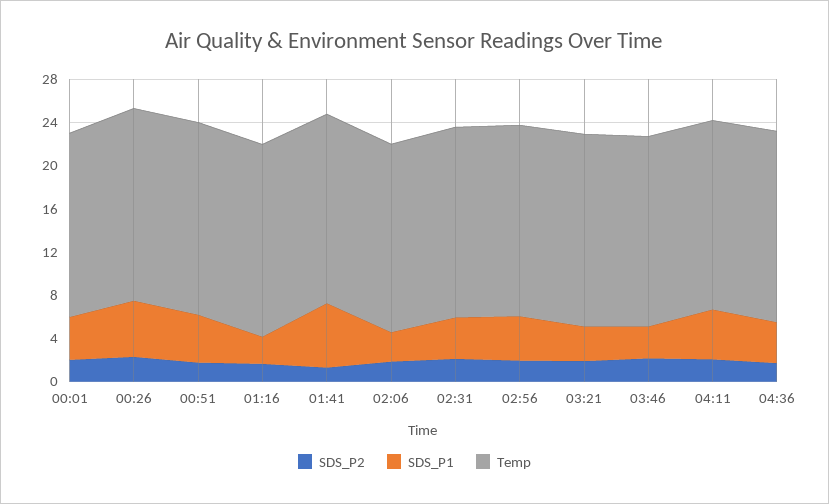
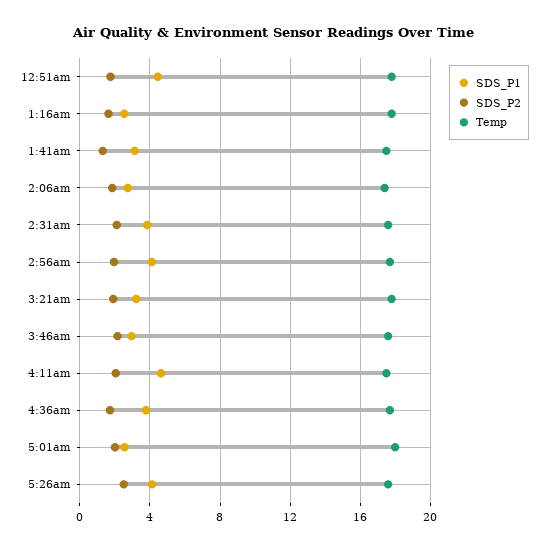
SDS_P2, 00:01: 2 -> none
SDS_P1, 00:01: 4 -> none
Temp, 00:01: 17 -> none
SDS_P2, 00:26: 2 -> none
SDS_P1, 00:26: 5 -> none
Temp, 00:26: 18 -> none
SDS_P1, 01:41: 6 -> 3
SDS_P1, 5:01am: none -> 2.5
SDS_P2, 5:01am: none -> 2
Temp, 5:01am: none -> 18
SDS_P1, 5:26am: none -> 4
SDS_P2, 5:26am: none -> 2.5
Temp, 5:26am: none -> 17.5

